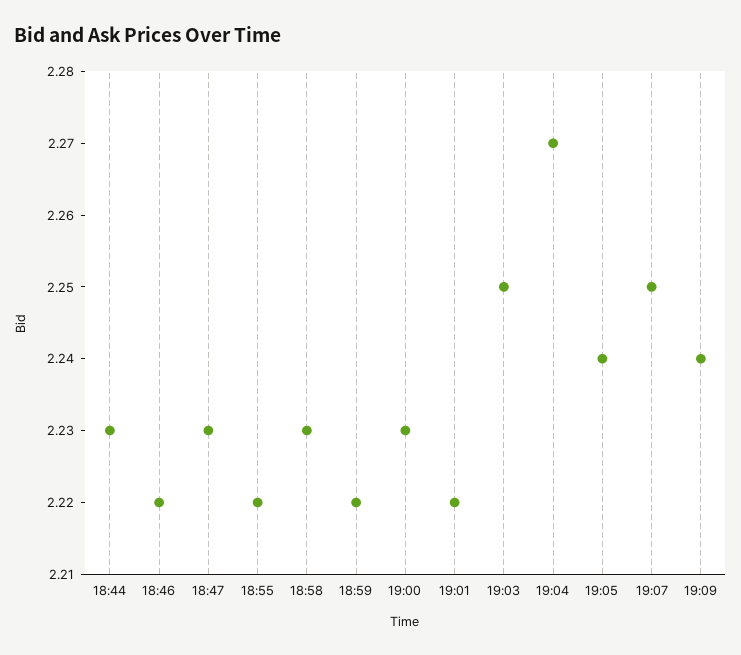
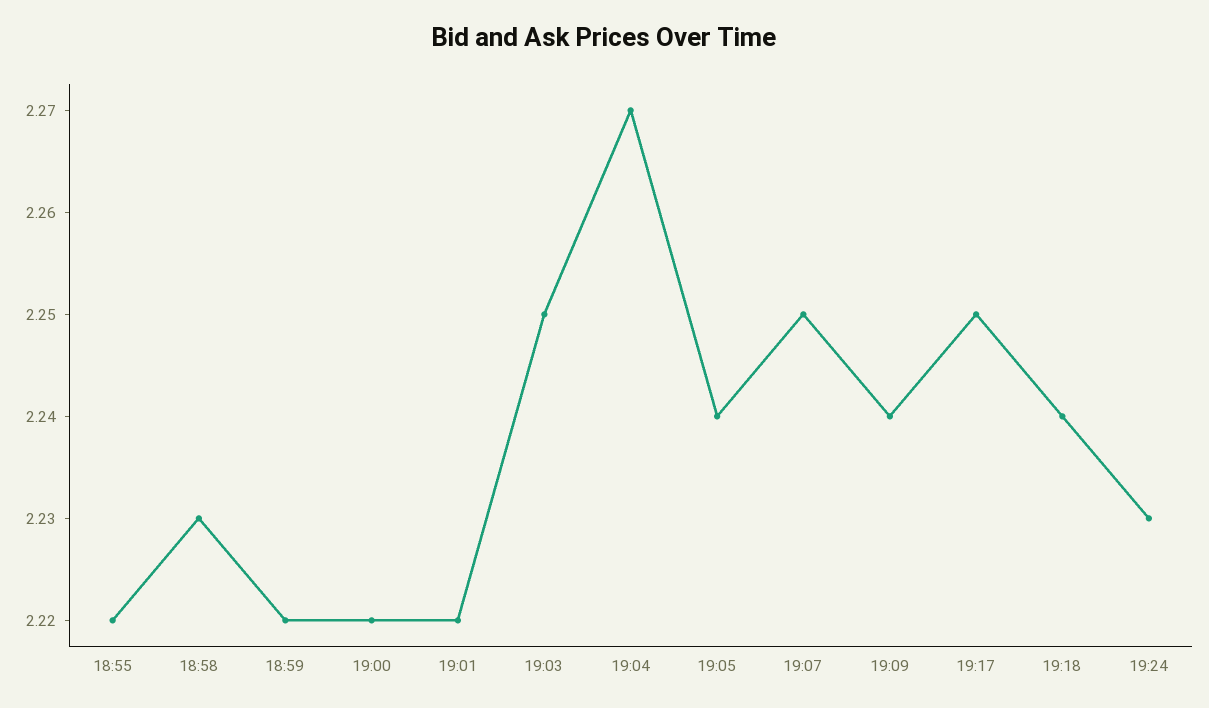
18:44: 2.23 -> none
18:46: 2.22 -> none
18:47: 2.23 -> none
19:00: 2.23 -> 2.22
19:17: none -> 2.25
19:18: none -> 2.24
19:24: none -> 2.23

